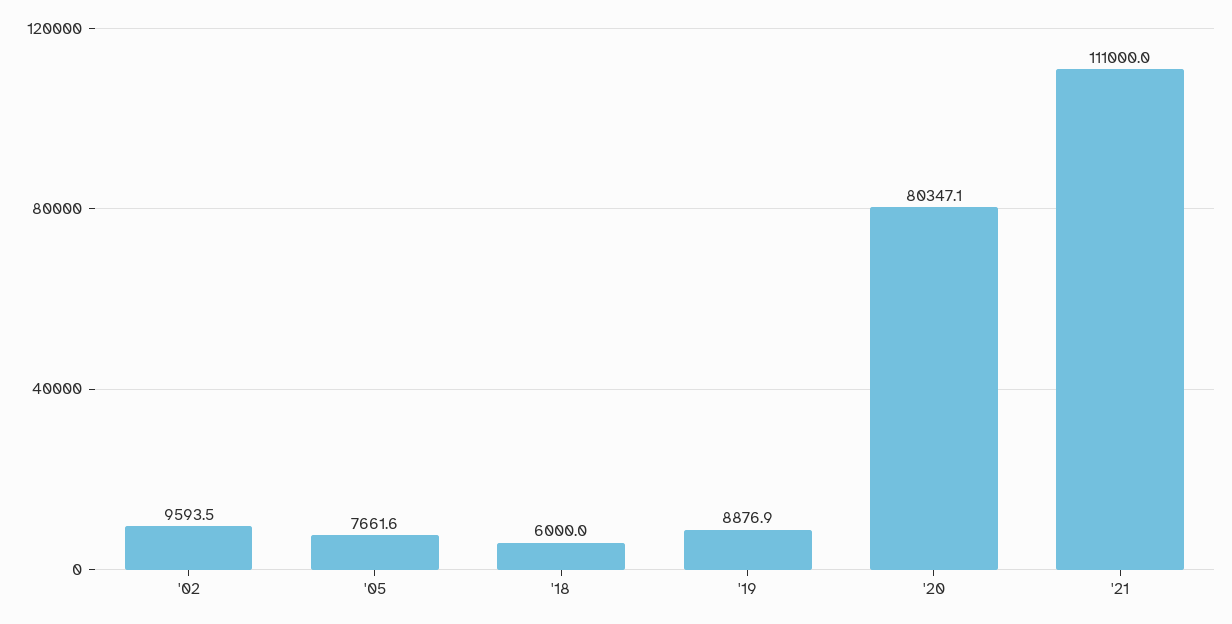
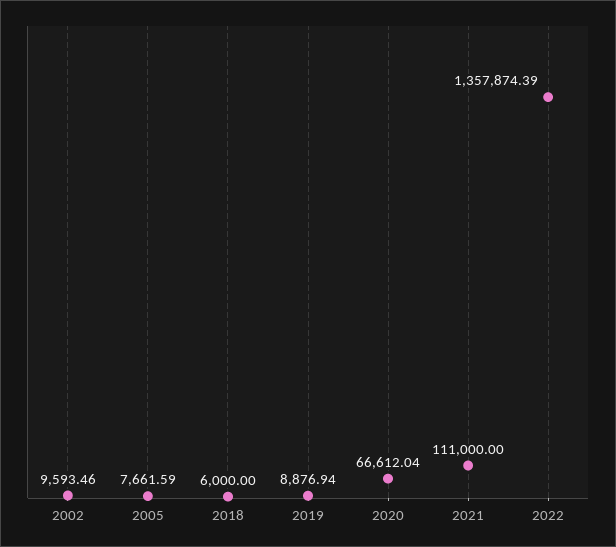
'20: 80347.1 -> 66612.04
2022: none -> 1357874.39

